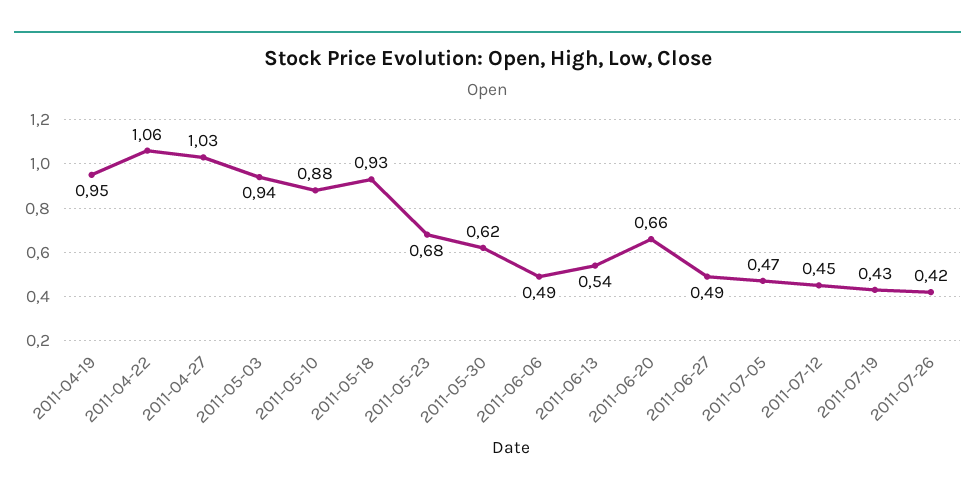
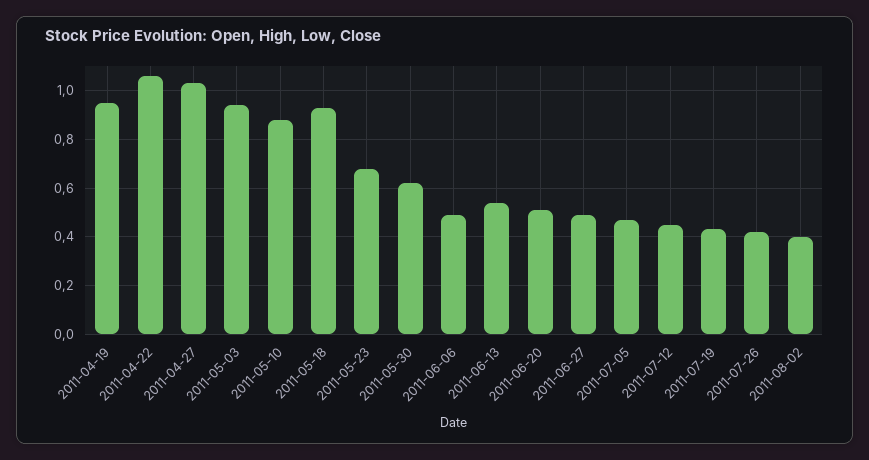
2011-06-20: 0.66 -> 0.5
2011-08-02: none -> 0.4

